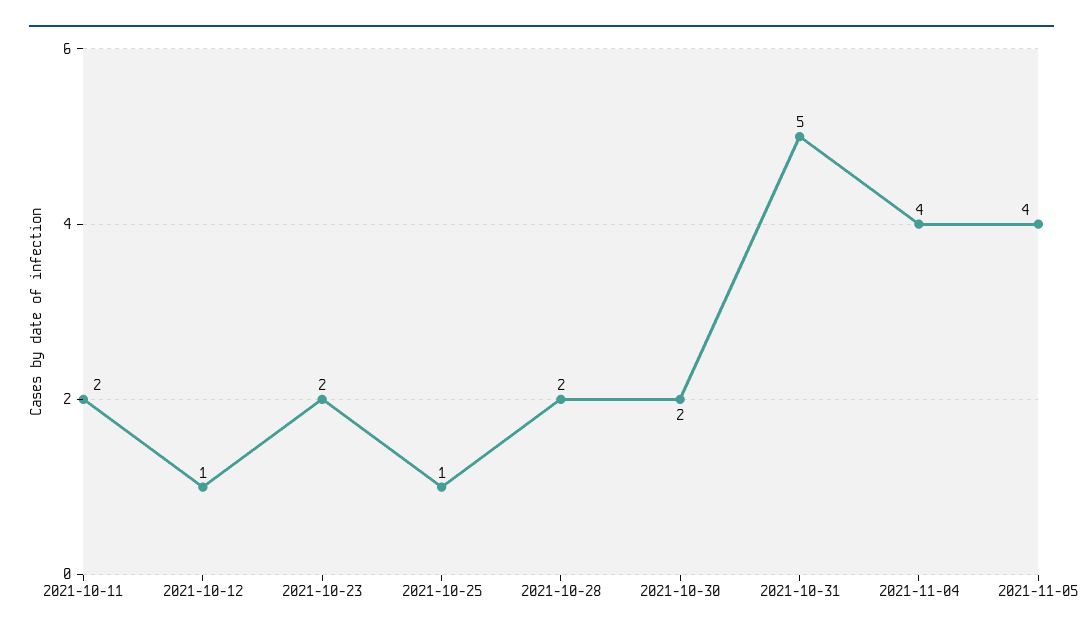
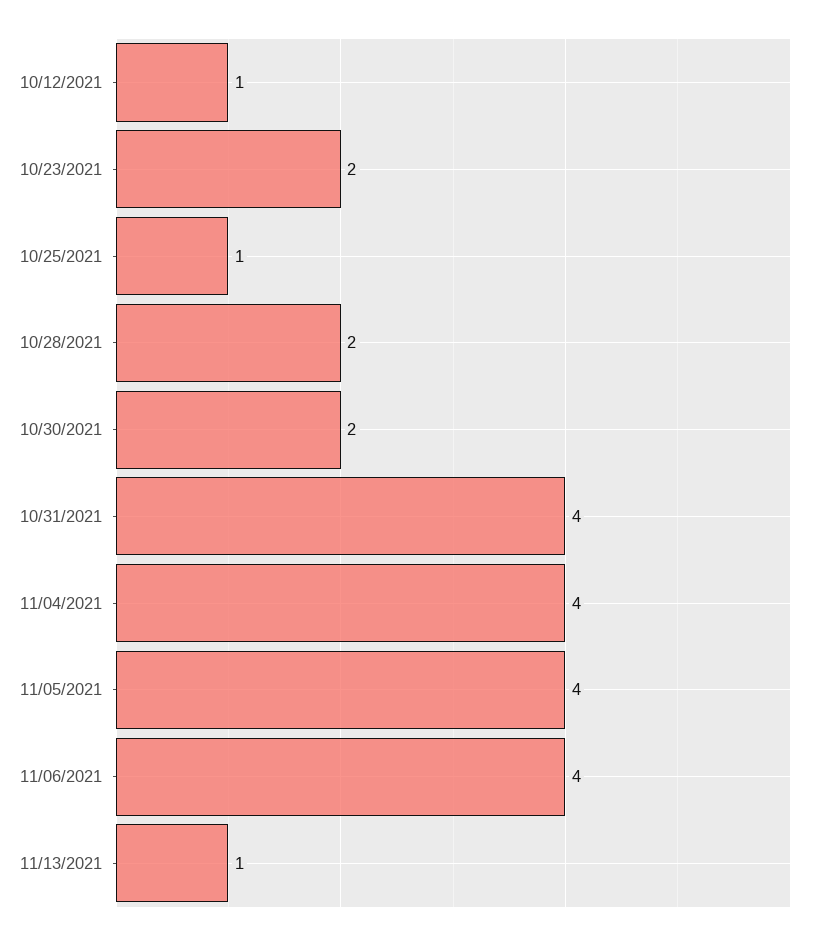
2021-10-11: 2 -> none
2021-10-31: 5 -> 4
11/06/2021: none -> 4
11/13/2021: none -> 1

